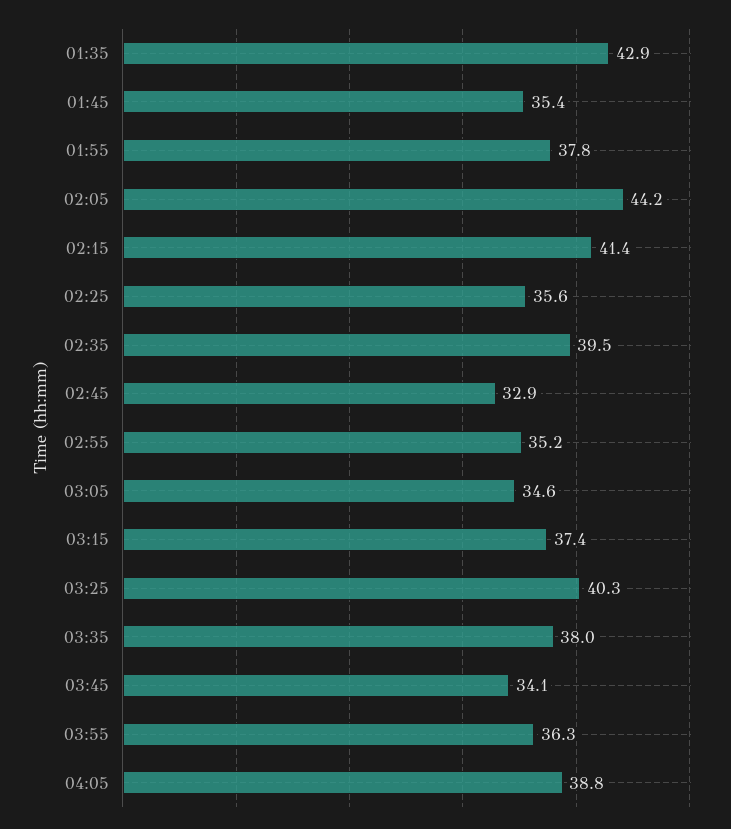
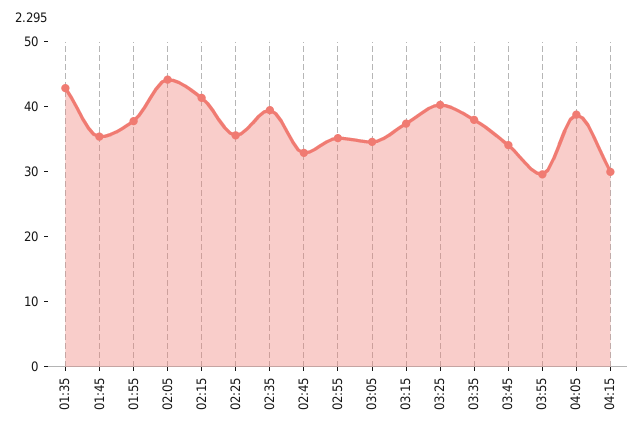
03:55: 36.3 -> 30
04:15: none -> 30

